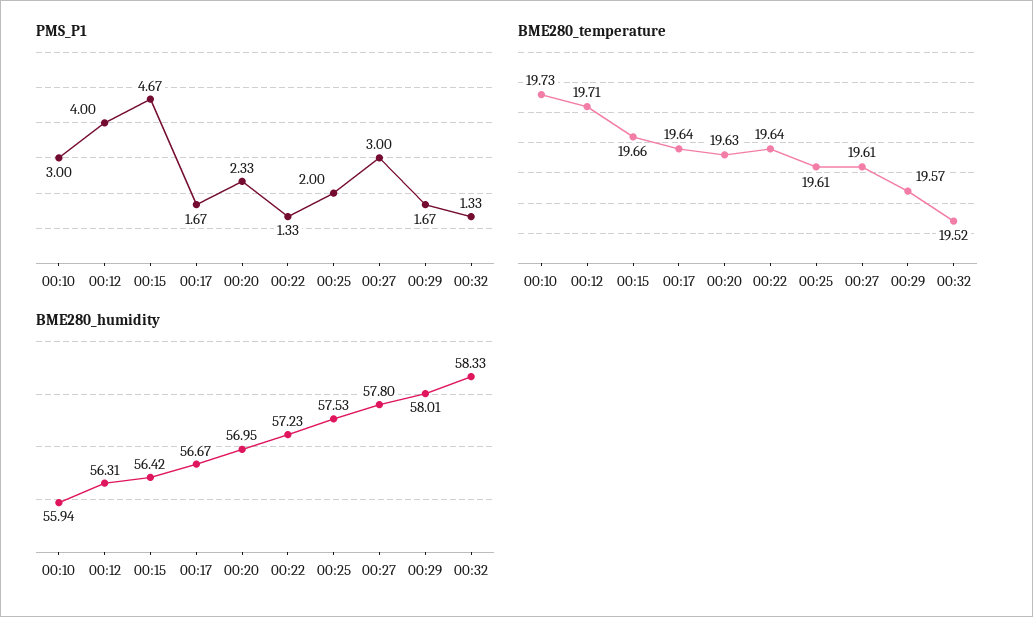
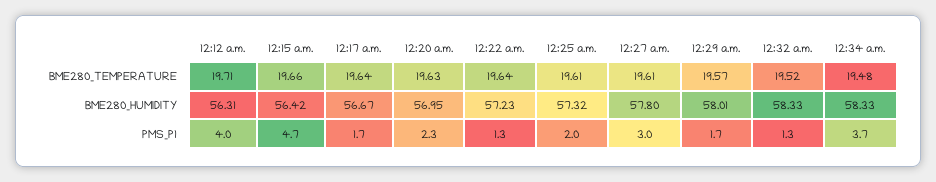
PMS_P1, 00:10: 3 -> none
BME280_temperature, 00:10: 19.73 -> none
BME280_humidity, 00:10: 55.94 -> none
BME280_humidity, 00:25: 57.53 -> 57.32
BME280_temperature, 12:34 a.m.: none -> 19.48
BME280_humidity, 12:34 a.m.: none -> 58.33
PMS_P1, 12:34 a.m.: none -> 3.7

